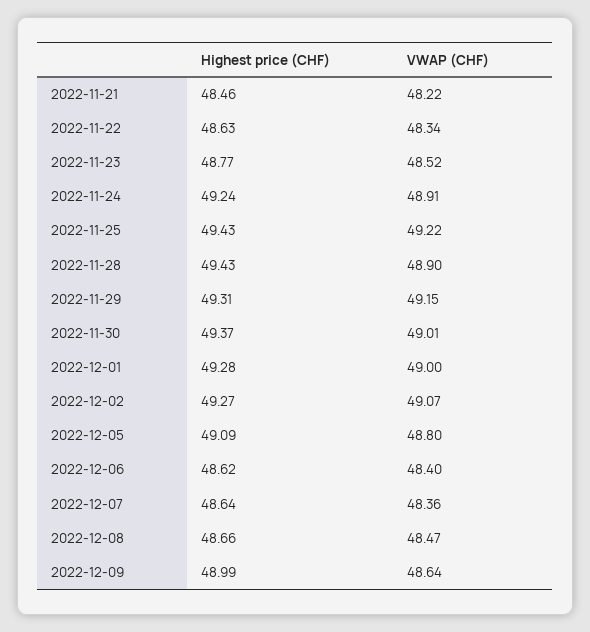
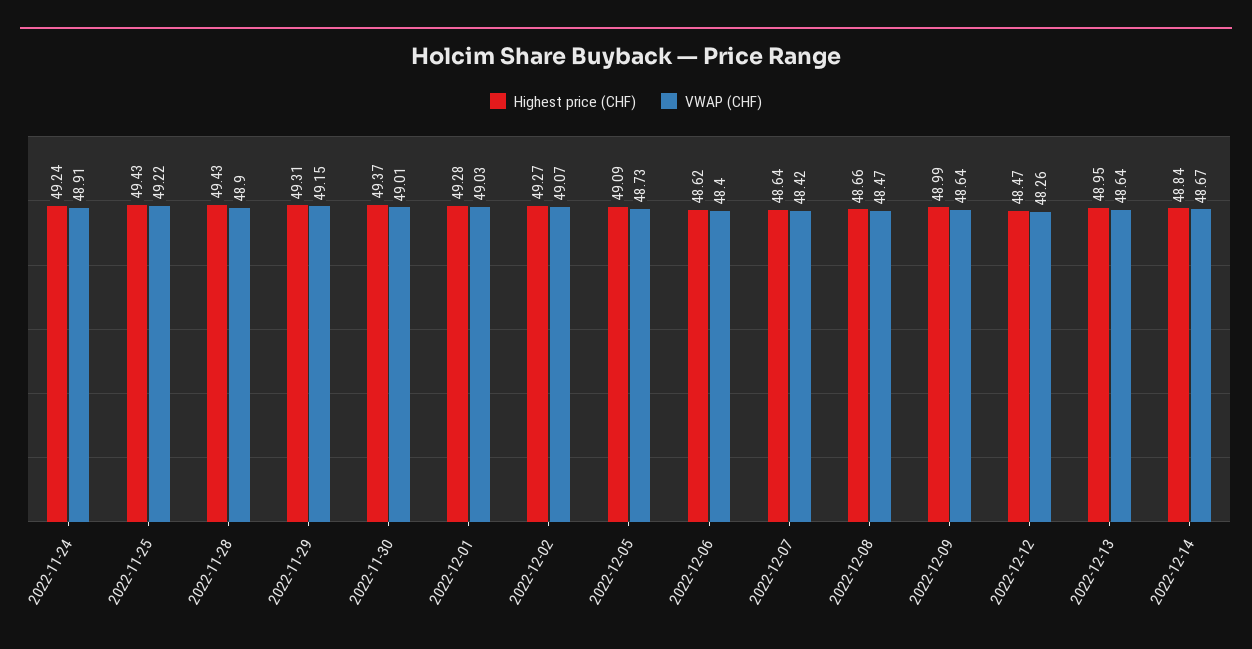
Highest price (CHF), 2022-11-21: 48.46 -> none
VWAP (CHF), 2022-11-21: 48.22 -> none
Highest price (CHF), 2022-11-22: 48.63 -> none
VWAP (CHF), 2022-11-22: 48.34 -> none
Highest price (CHF), 2022-11-23: 48.77 -> none
VWAP (CHF), 2022-11-23: 48.52 -> none
VWAP (CHF), 2022-12-01: 49 -> 49.03
VWAP (CHF), 2022-12-05: 48.8 -> 48.73
VWAP (CHF), 2022-12-07: 48.36 -> 48.42
Highest price (CHF), 2022-12-12: none -> 48.47
VWAP (CHF), 2022-12-12: none -> 48.26
Highest price (CHF), 2022-12-13: none -> 48.95
VWAP (CHF), 2022-12-13: none -> 48.64
Highest price (CHF), 2022-12-14: none -> 48.84
VWAP (CHF), 2022-12-14: none -> 48.67

